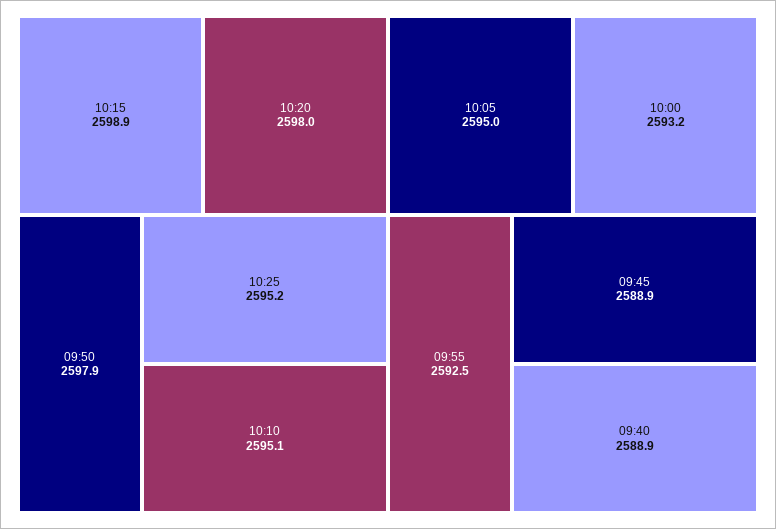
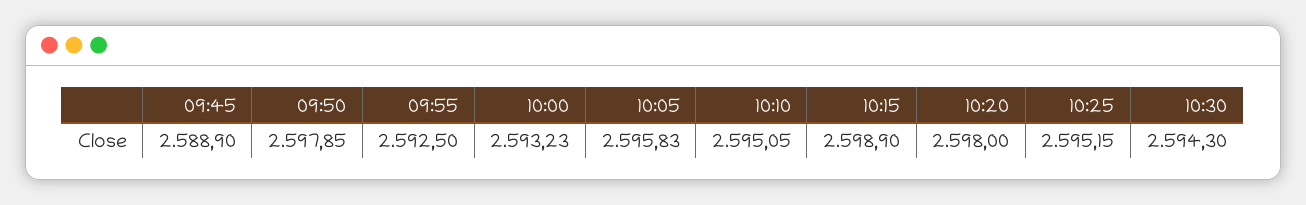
10:05: 2595 -> 2595.83
09:40: 2588.9 -> none
10:30: none -> 2594.3

